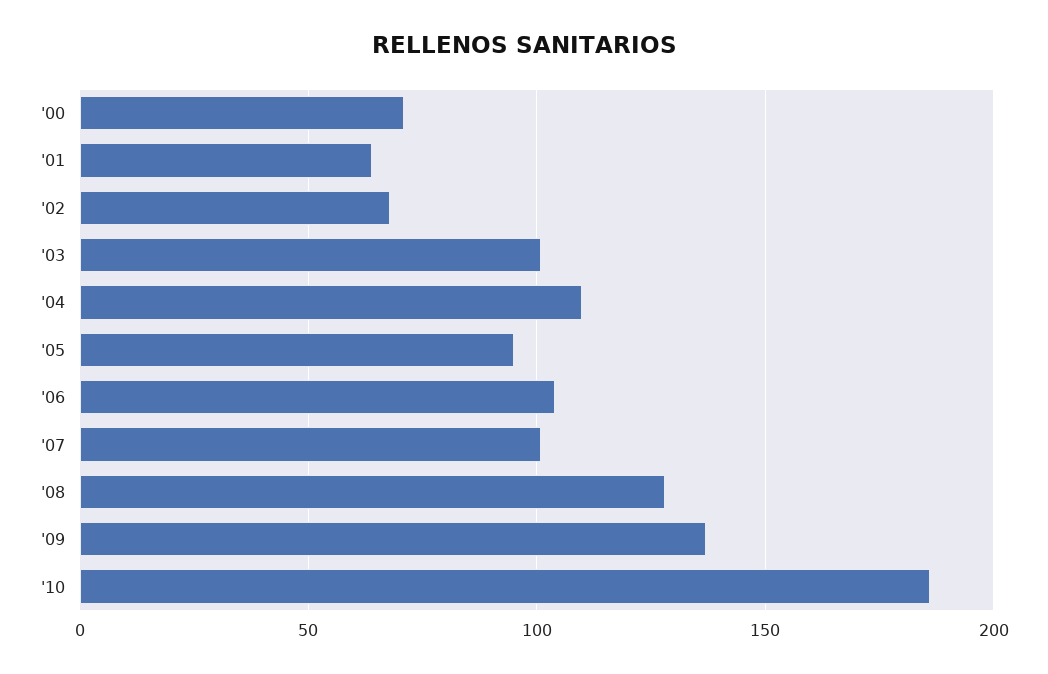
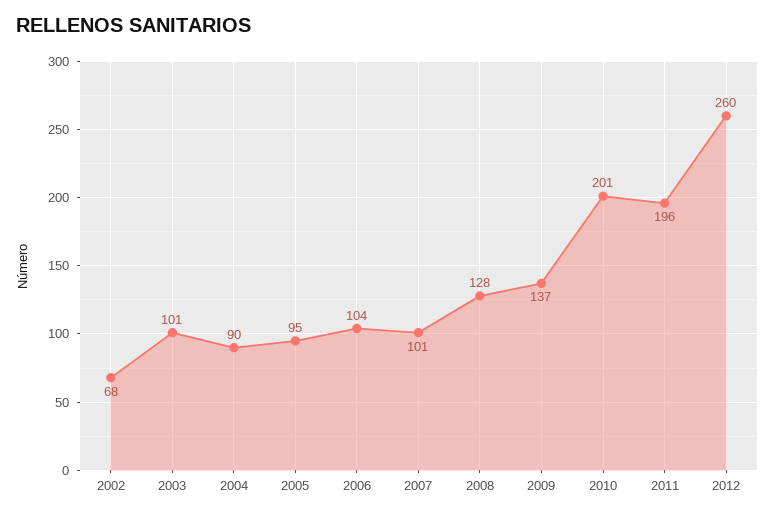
'00: 70 -> none
'01: 65 -> none
'04: 110 -> 90
'10: 185 -> 201
2011: none -> 196
2012: none -> 260

